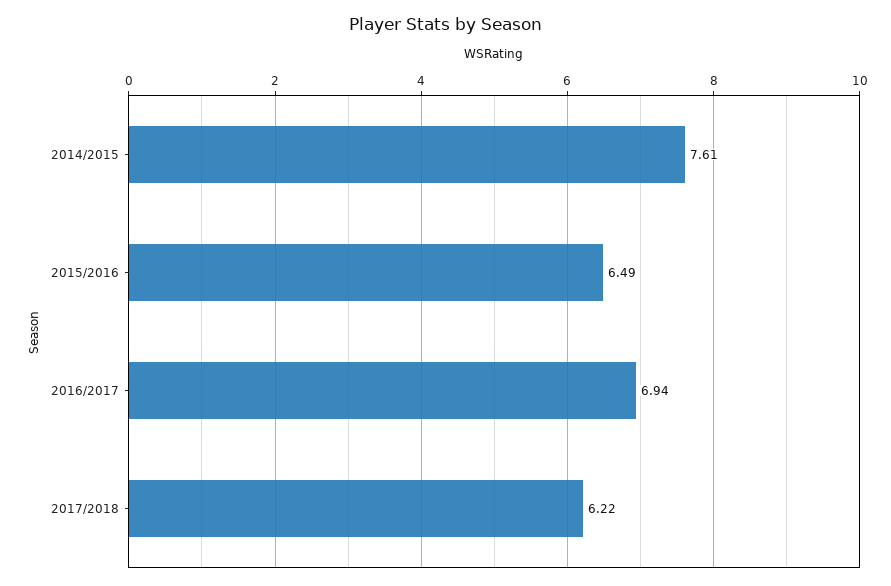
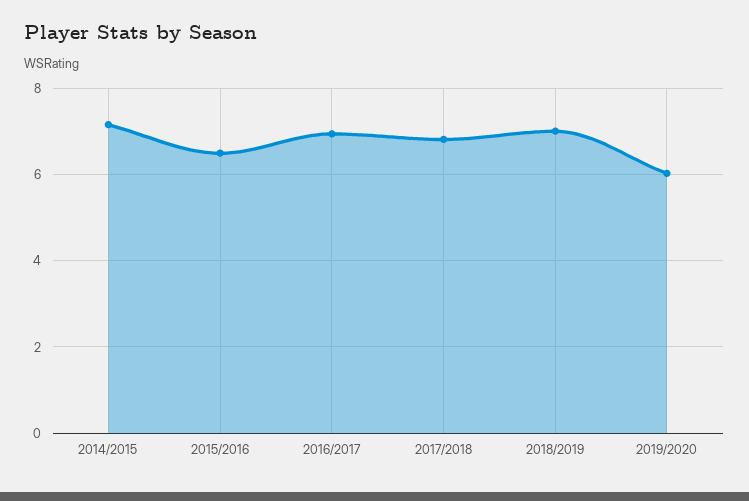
2014/2015: 7.61 -> 7.2
2017/2018: 6.22 -> 6.8
2018/2019: none -> 7
2019/2020: none -> 6

